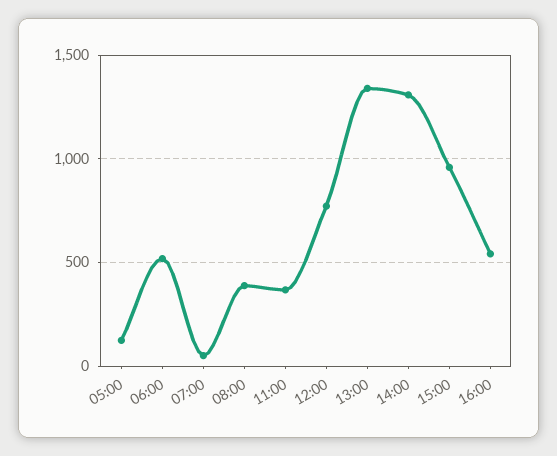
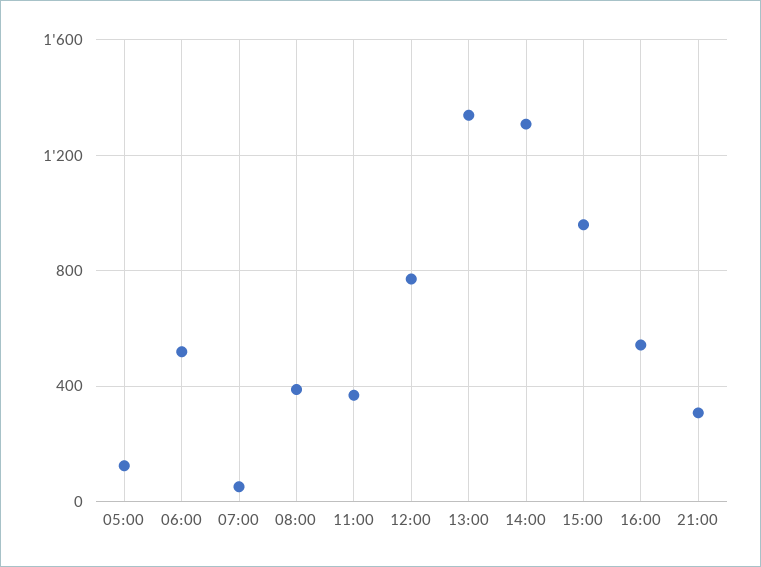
21:00: none -> 300

